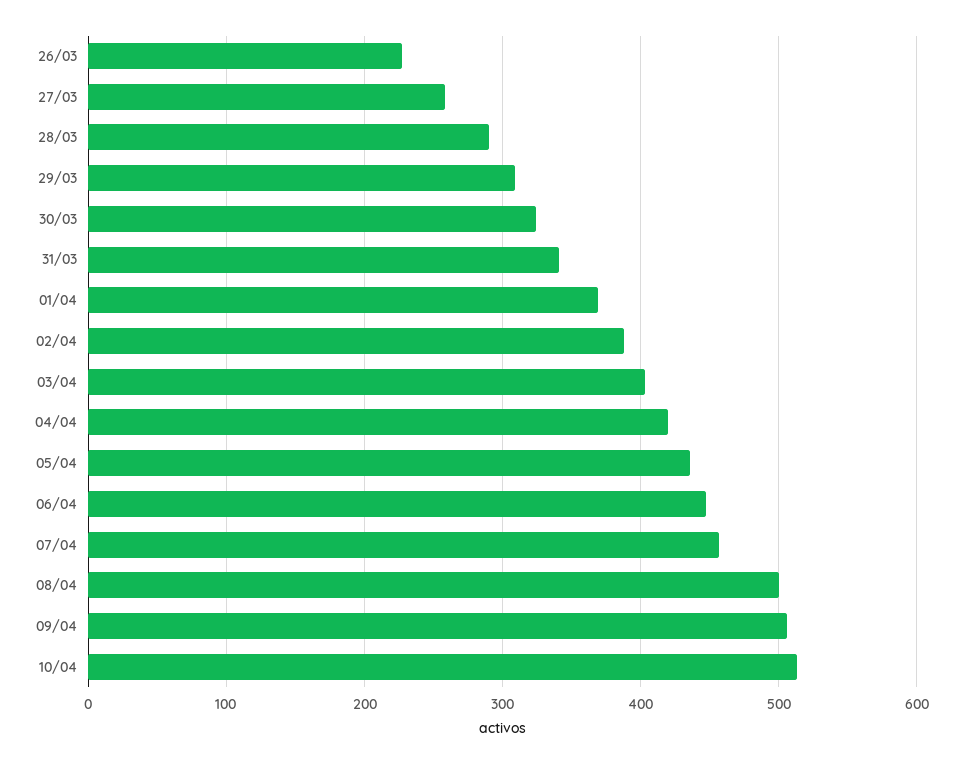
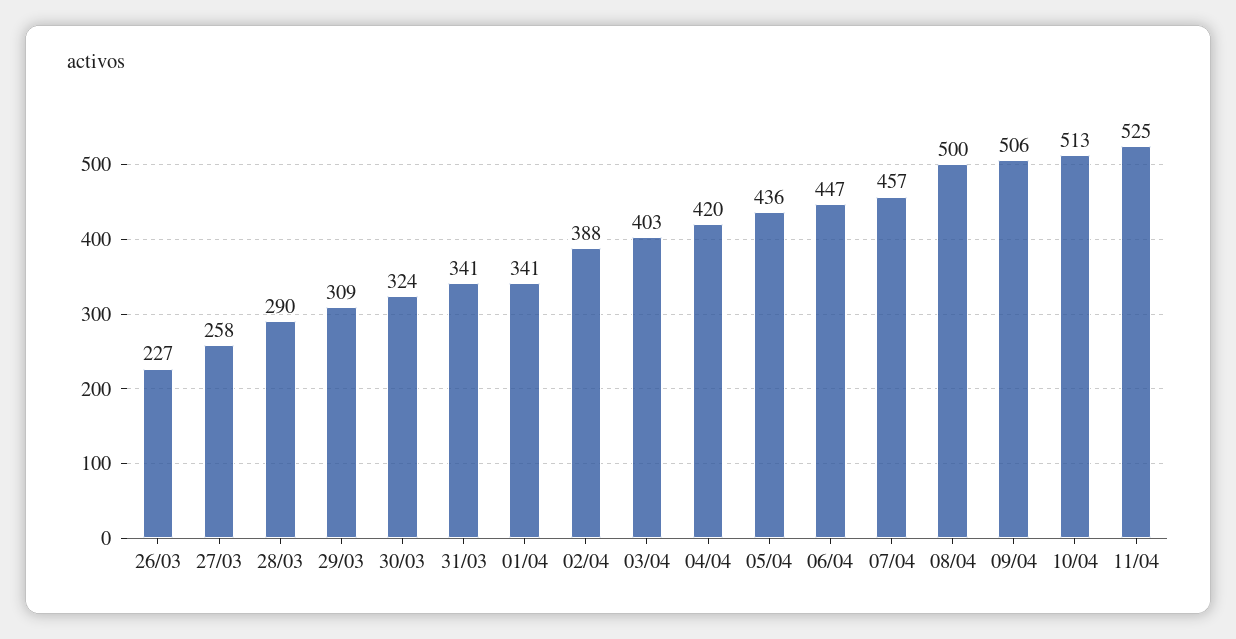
01/04: 370 -> 341
11/04: none -> 525

